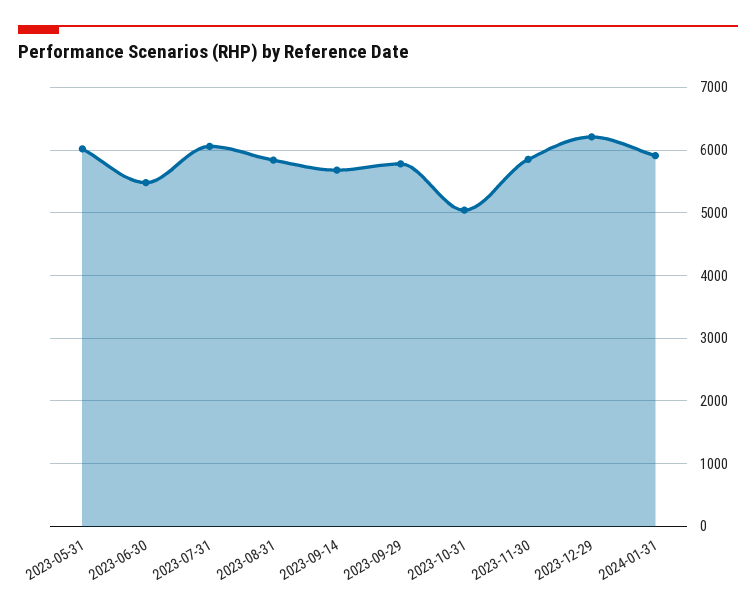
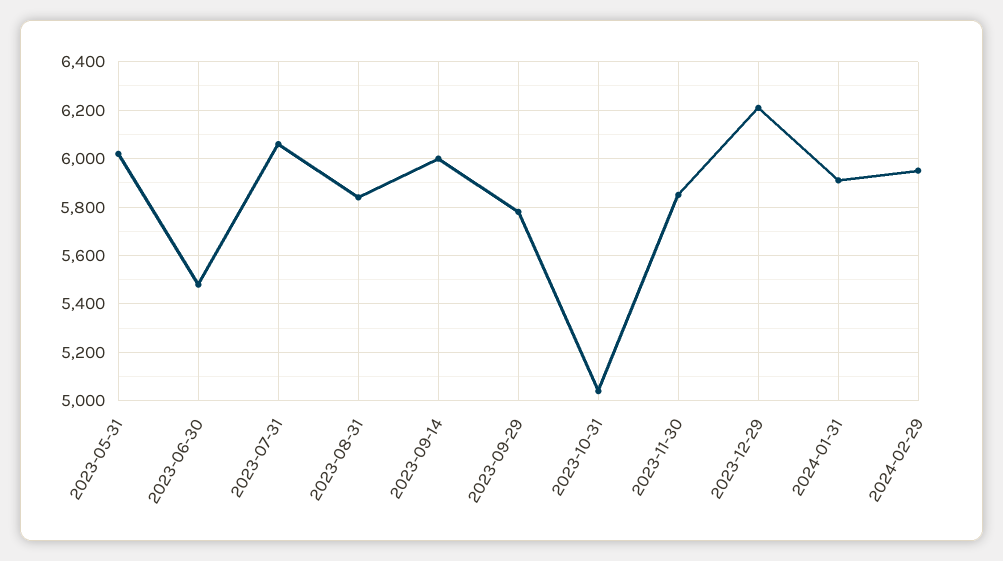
2023-09-14: 5700 -> 6000
2024-02-29: none -> 5950

